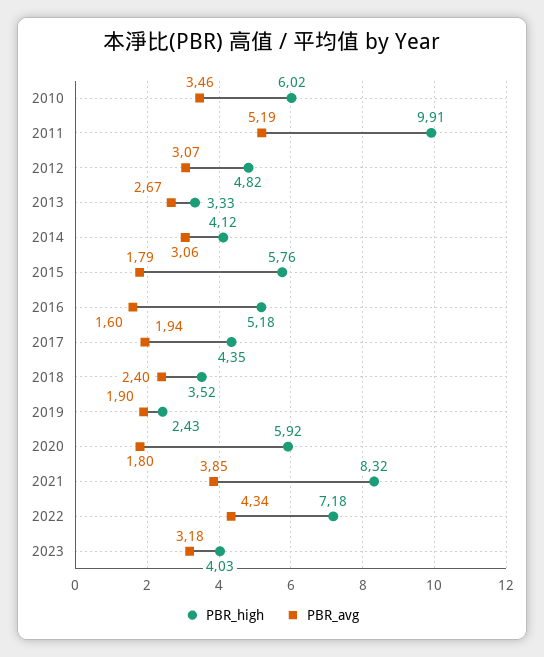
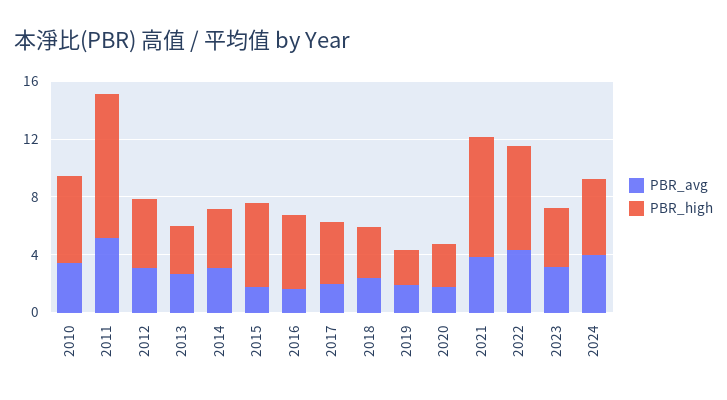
PBR_high, 2020: 5.92 -> 3
PBR_avg, 2024: none -> 4
PBR_high, 2024: none -> 5

